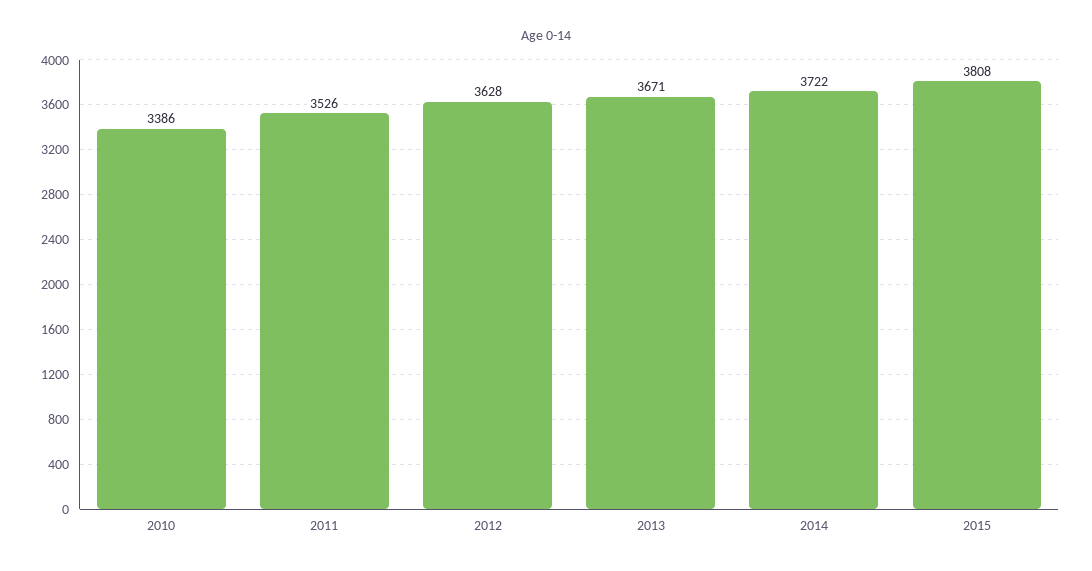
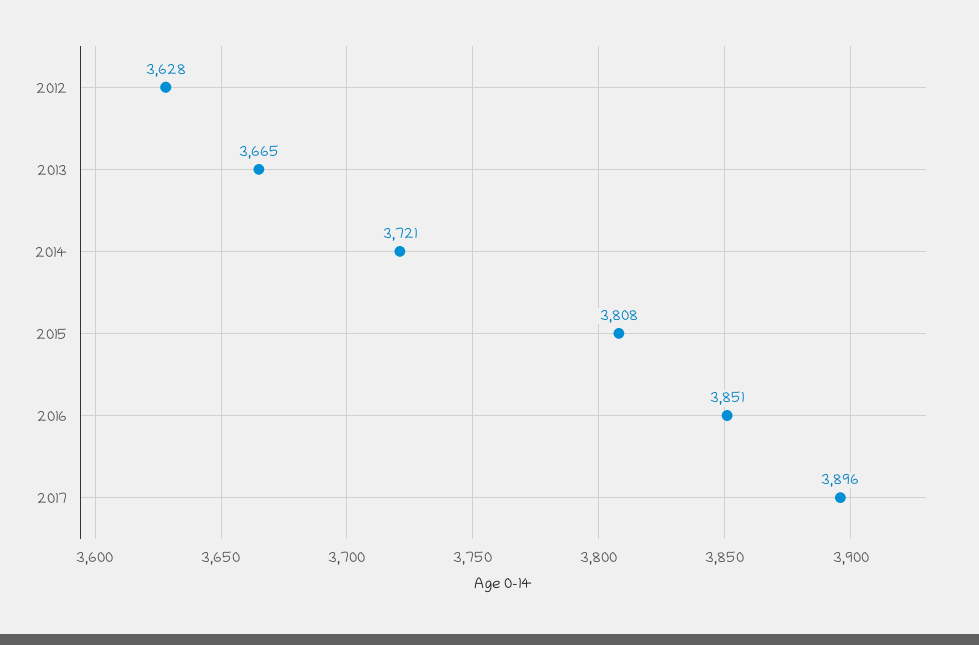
2010: 3386 -> none
2011: 3526 -> none
2013: 3671 -> 3665
2014: 3722 -> 3721
2016: none -> 3851
2017: none -> 3896

